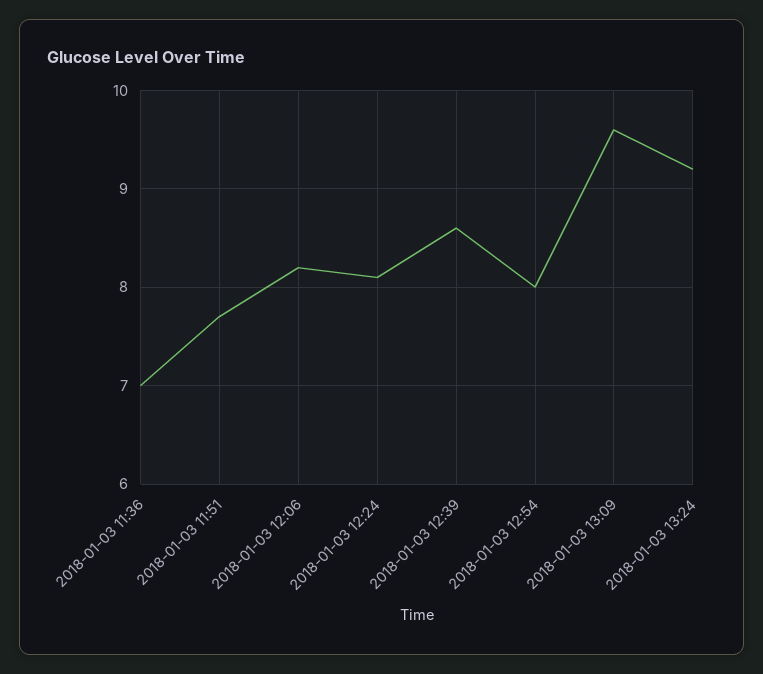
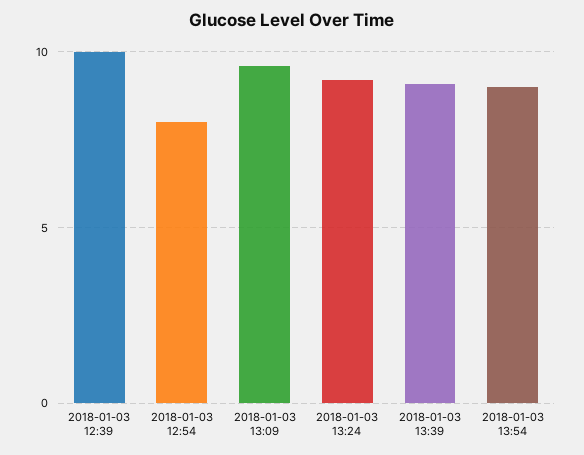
2018-01-03 11:36: 7 -> none
2018-01-03 11:51: 7.7 -> none
2018-01-03 12:06: 8.2 -> none
2018-01-03 12:24: 8.1 -> none
2018-01-03 12:39: 8.6 -> 10
2018-01-03 13:39: none -> 9
2018-01-03 13:54: none -> 9

